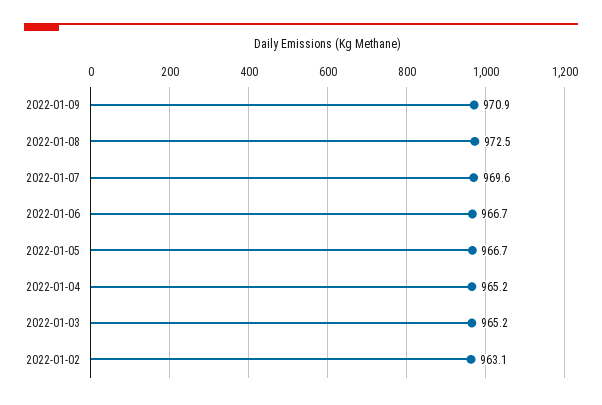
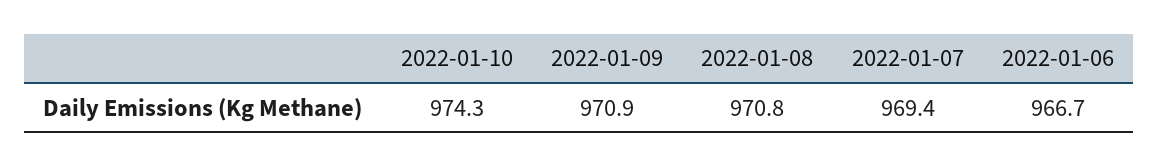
2022-01-08: 972.5 -> 970.8
2022-01-07: 969.6 -> 969.4
2022-01-05: 966.7 -> none
2022-01-04: 965.2 -> none
2022-01-03: 965.2 -> none
2022-01-02: 963.1 -> none
2022-01-10: none -> 974.3

